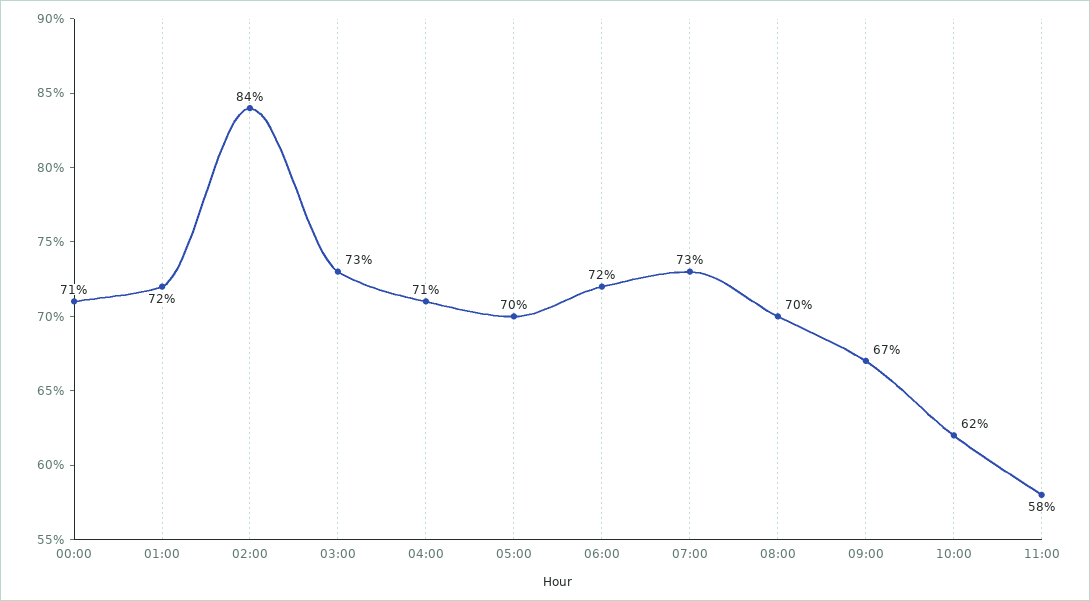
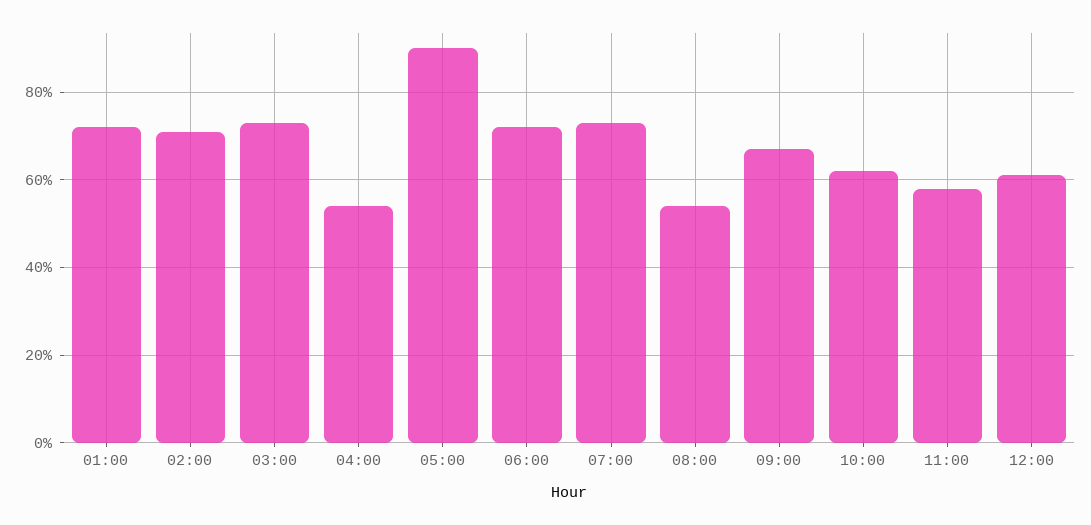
00:00: 71 -> none
02:00: 84 -> 70
04:00: 71 -> 55
05:00: 70 -> 90
08:00: 70 -> 55
12:00: none -> 60

